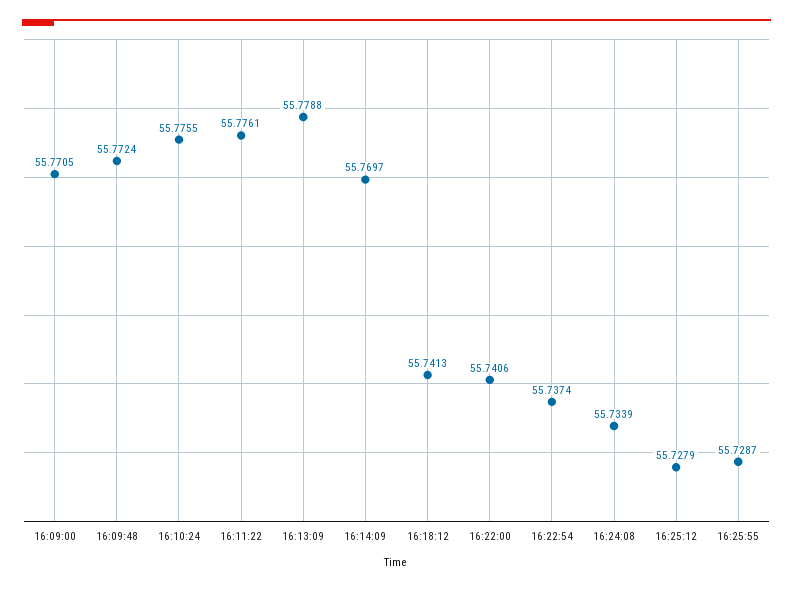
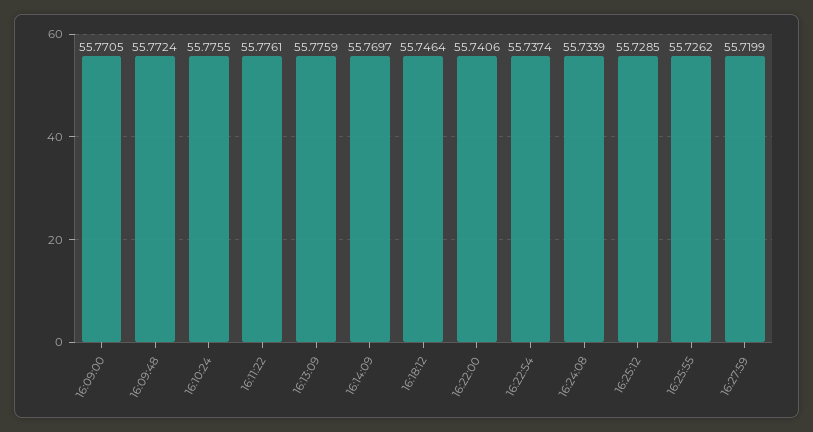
16:13:09: 55.7788 -> 55.7759
16:18:12: 55.7413 -> 55.7464
16:25:12: 55.7279 -> 55.7285
16:25:55: 55.7287 -> 55.7262
16:27:59: none -> 55.7199

